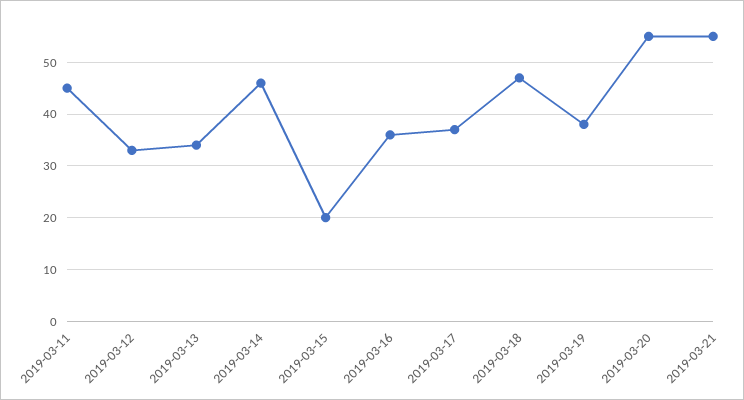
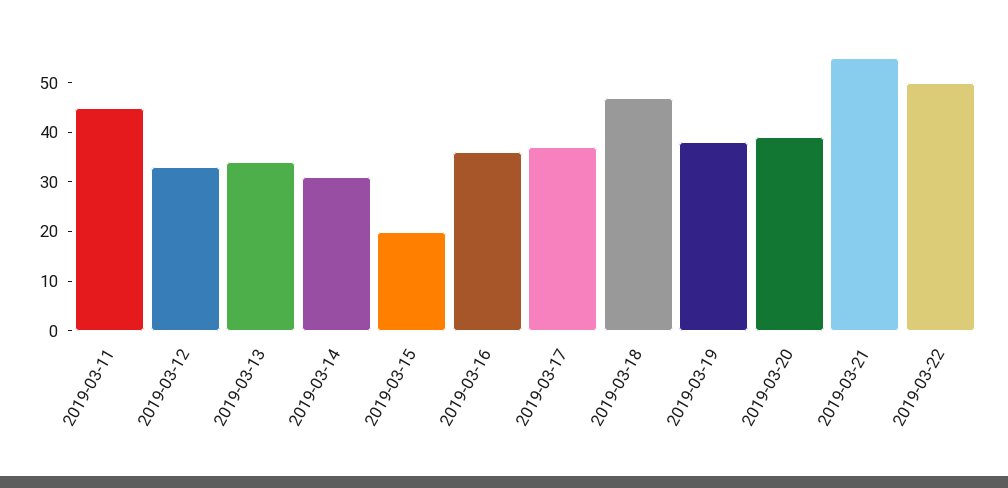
2019-03-14: 45 -> 30
2019-03-20: 55 -> 40
2019-03-22: none -> 50

